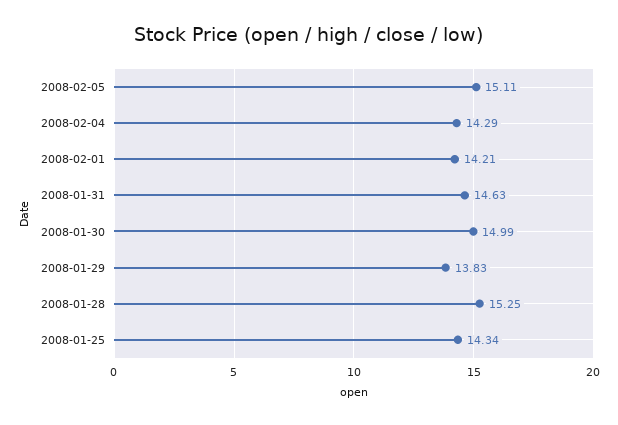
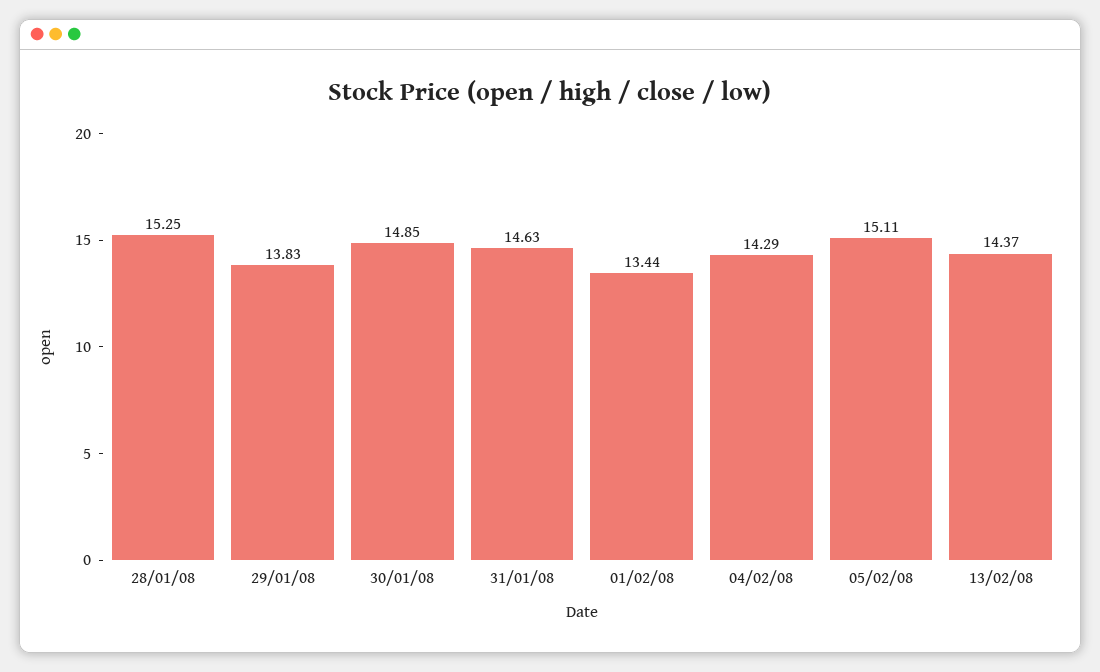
2008-02-01: 14.21 -> 13.44
2008-01-30: 14.99 -> 14.85
2008-01-25: 14.34 -> none
13/02/08: none -> 14.37

